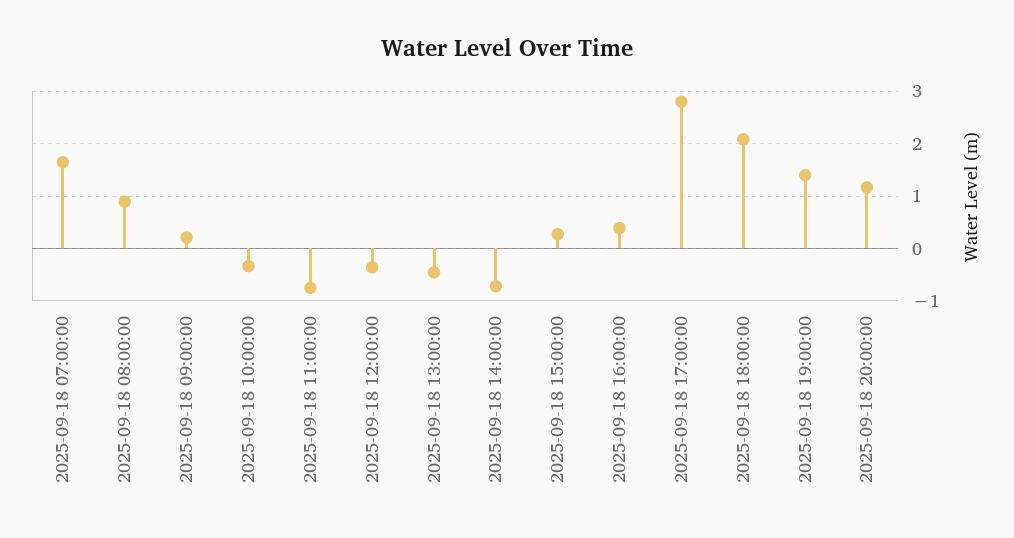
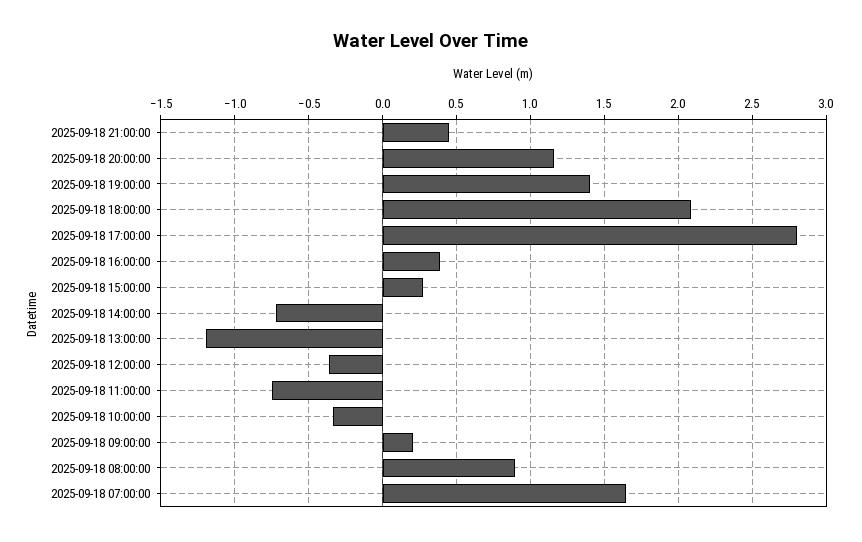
2025-09-18 13:00:00: -0.4 -> -1.2
2025-09-18 21:00:00: none -> 0.45

